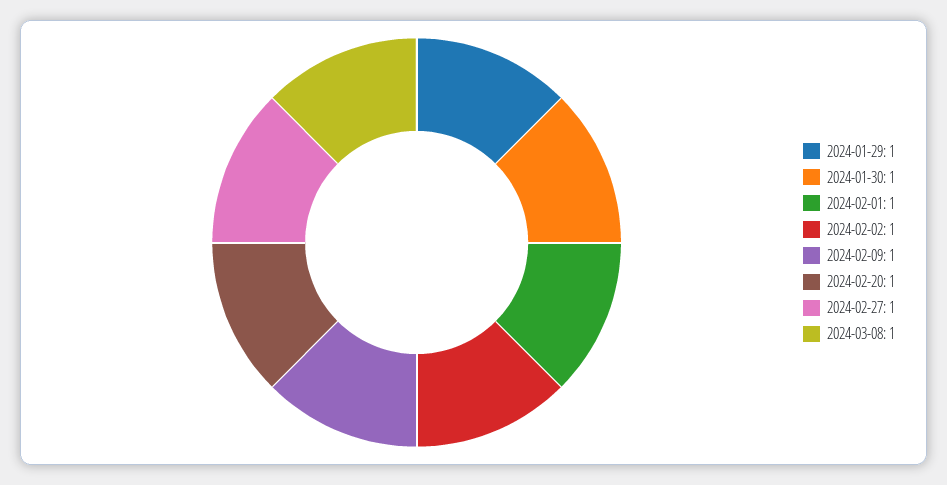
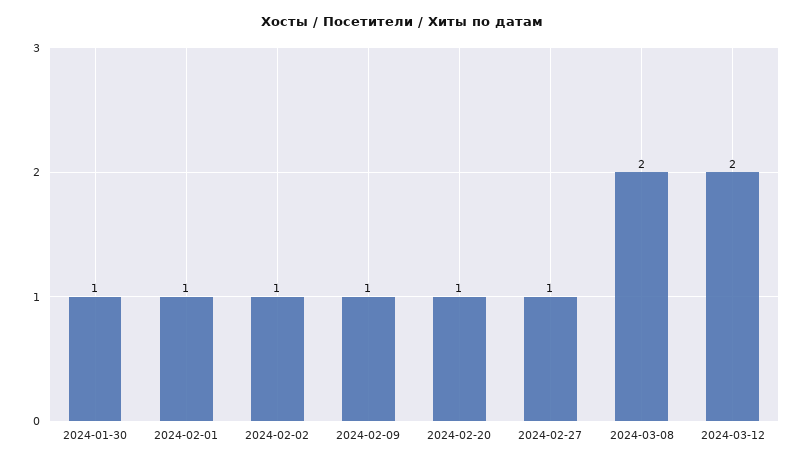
2024-01-29: 1 -> none
2024-03-08: 1 -> 2
2024-03-12: none -> 2

